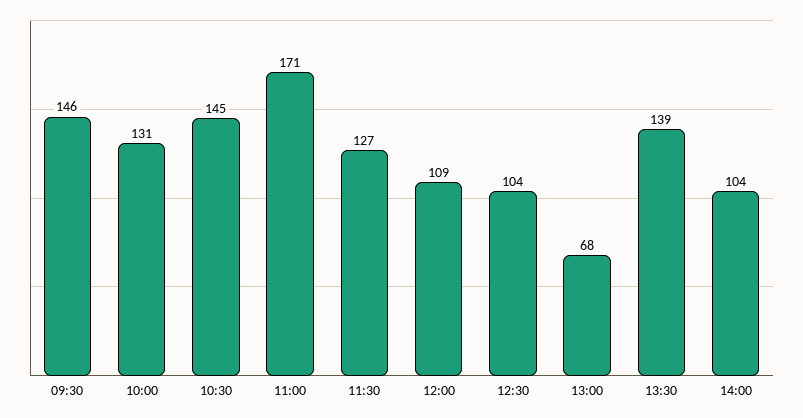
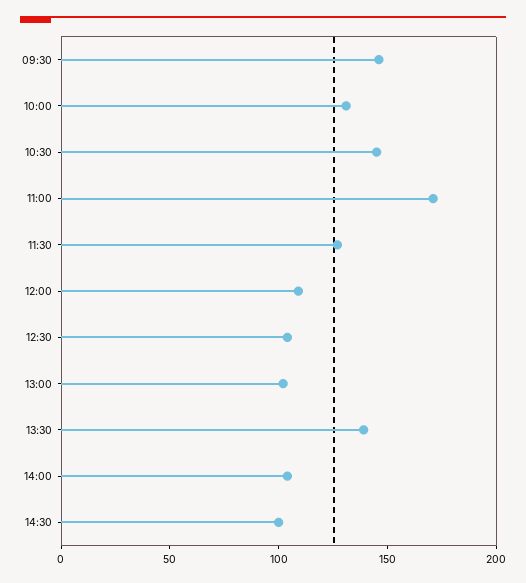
13:00: 68 -> 100
14:30: none -> 100

